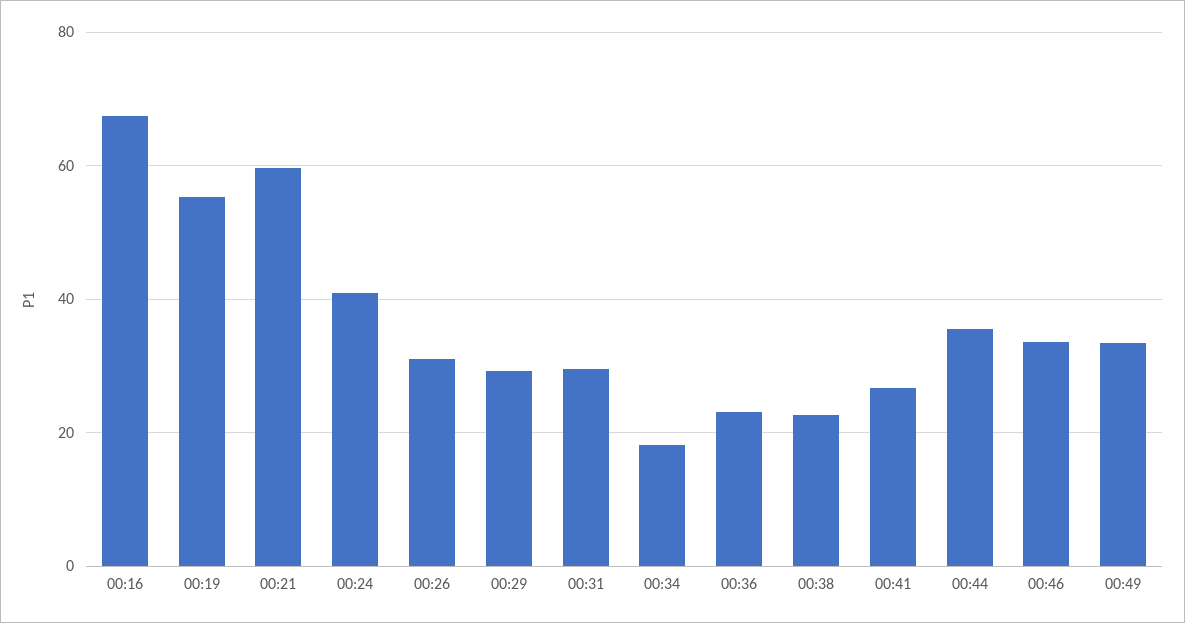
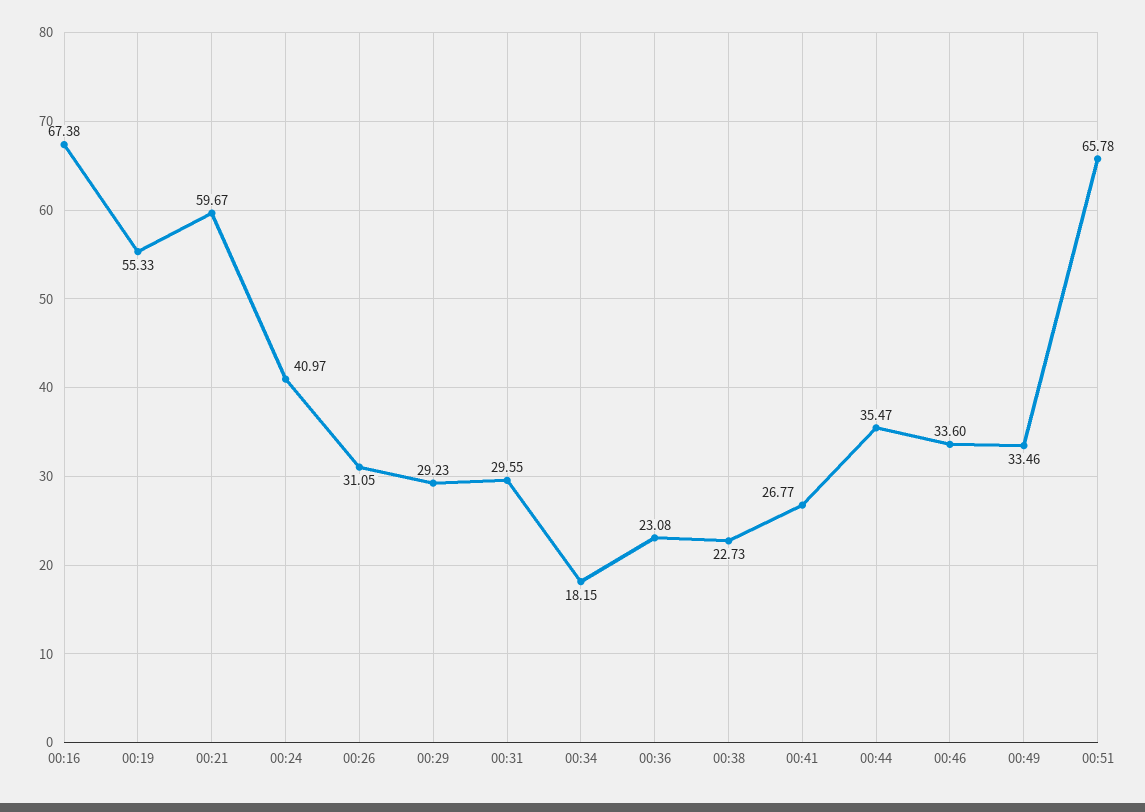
00:51: none -> 65.78

